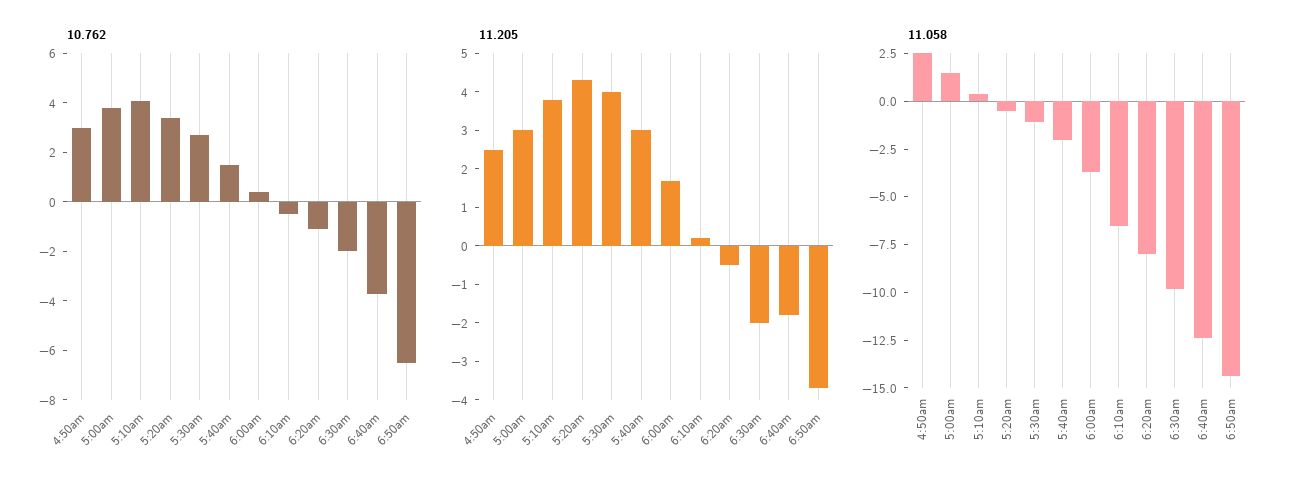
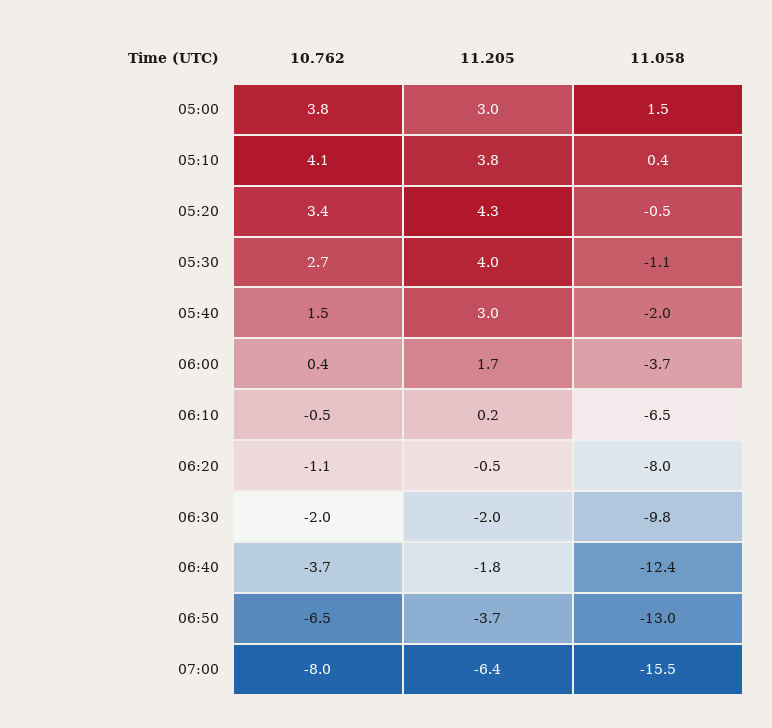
10.762, 4:50am: 3 -> none
11.205, 4:50am: 2.5 -> none
11.058, 4:50am: 2.5 -> none
11.058, 6:50am: -14.5 -> -13
10.762, 07:00: none -> -8
11.205, 07:00: none -> -6.4
11.058, 07:00: none -> -15.5

